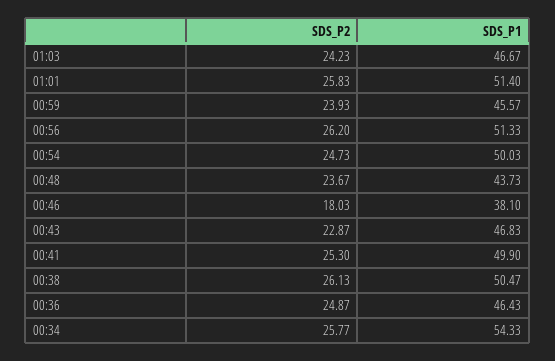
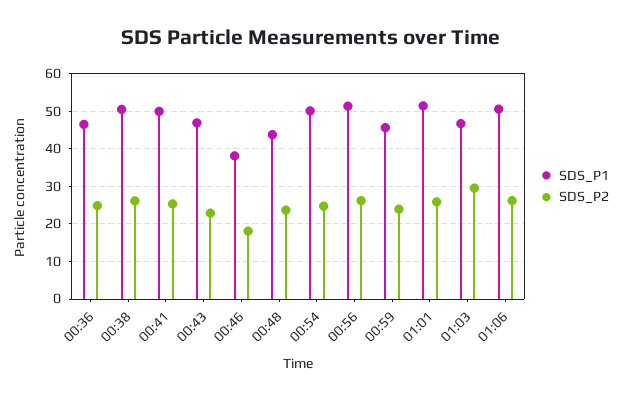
SDS_P2, 01:03: 24.23 -> 30
SDS_P2, 00:34: 25.77 -> none
SDS_P1, 00:34: 54.33 -> none
SDS_P1, 01:06: none -> 50
SDS_P2, 01:06: none -> 26

